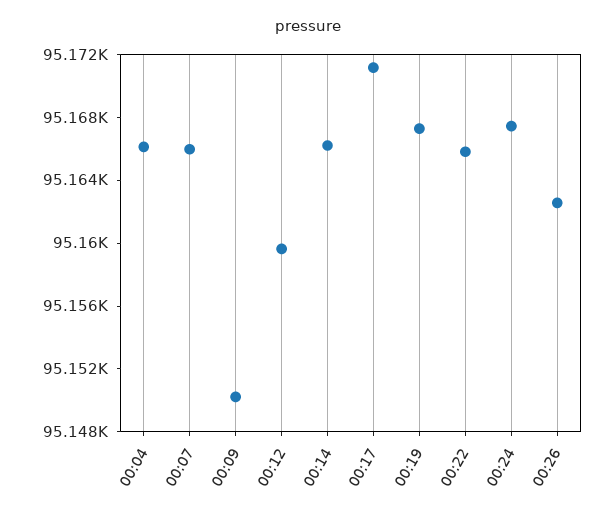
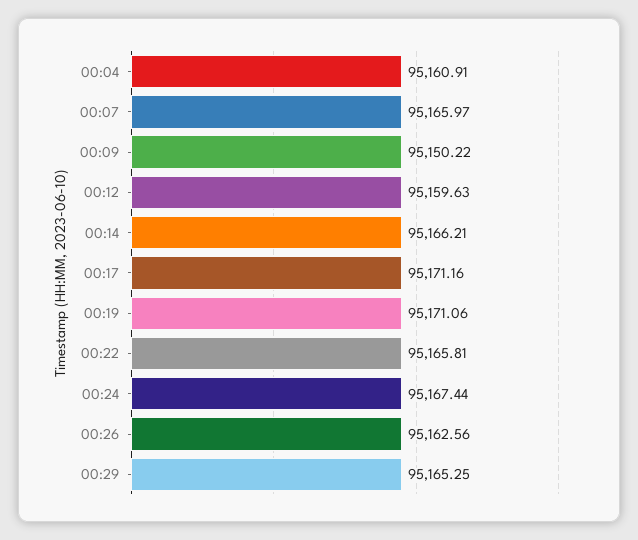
00:04: 95166 -> 95160.91
00:19: 95167 -> 95171.06
00:29: none -> 95165.25

